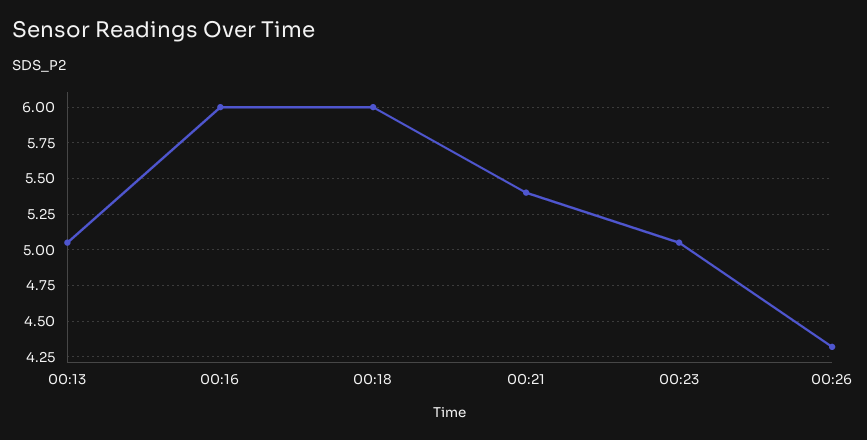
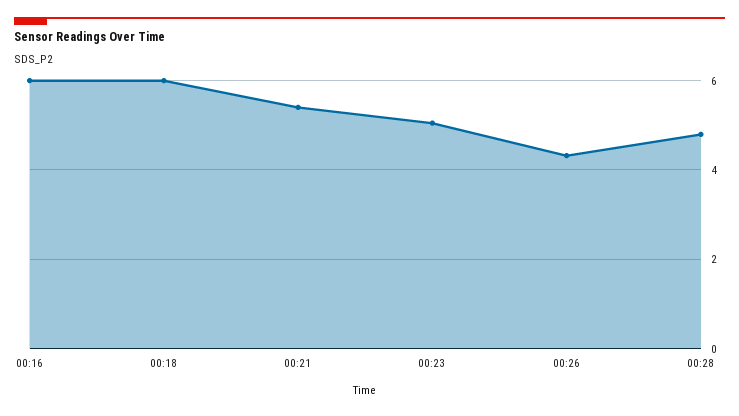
00:13: 5.05 -> none
00:28: none -> 4.8

